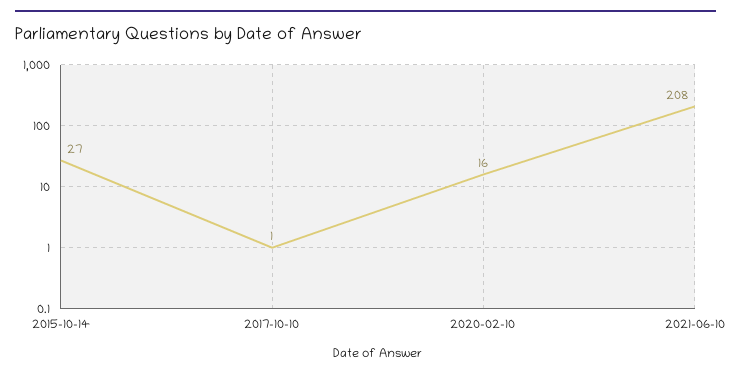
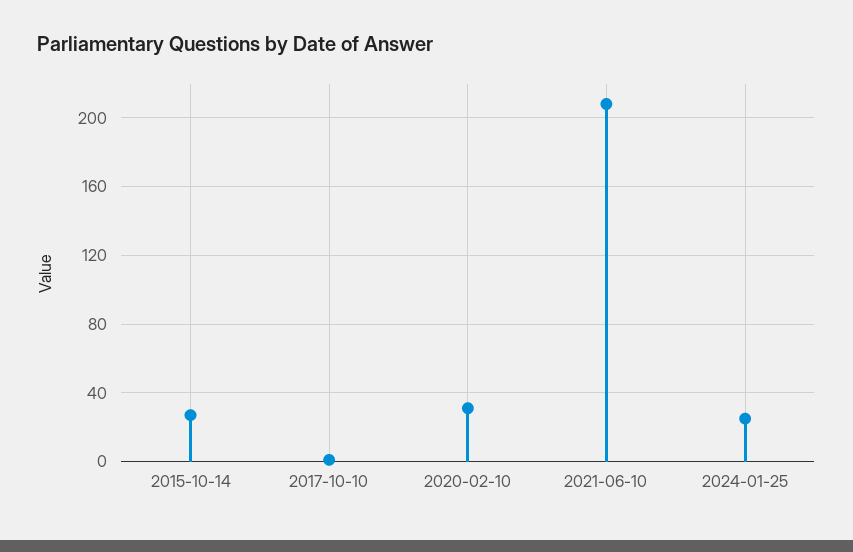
2020-02-10: 16 -> 30
2024-01-25: none -> 25

